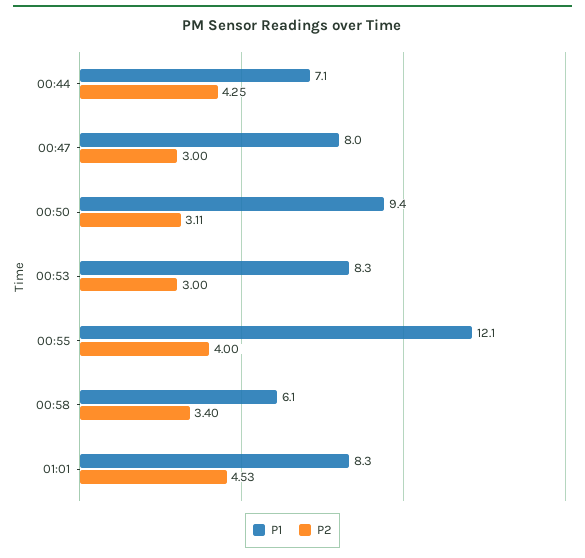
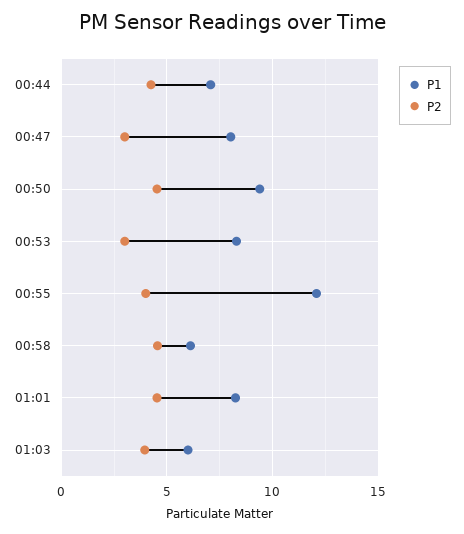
P2, 00:50: 3.11 -> 4.5
P2, 00:58: 3.4 -> 4.5
P1, 01:03: none -> 6
P2, 01:03: none -> 4

